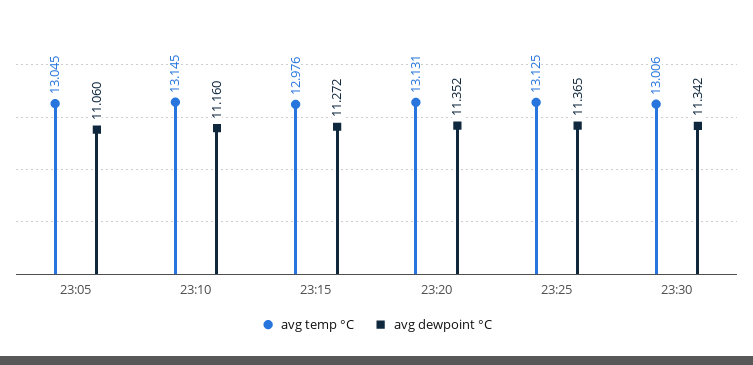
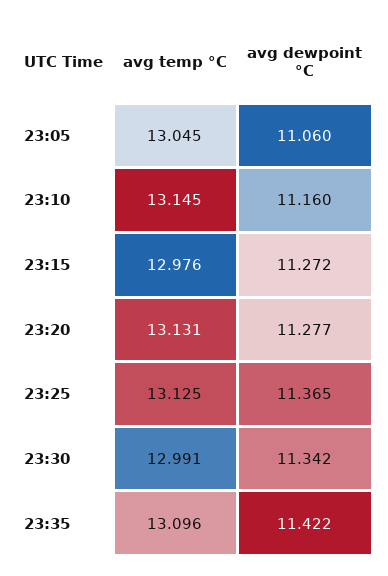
avg dewpoint °C, 23:20: 11.352 -> 11.277
avg temp °C, 23:30: 13.006 -> 12.991
avg temp °C, 23:35: none -> 13.096
avg dewpoint °C, 23:35: none -> 11.422

